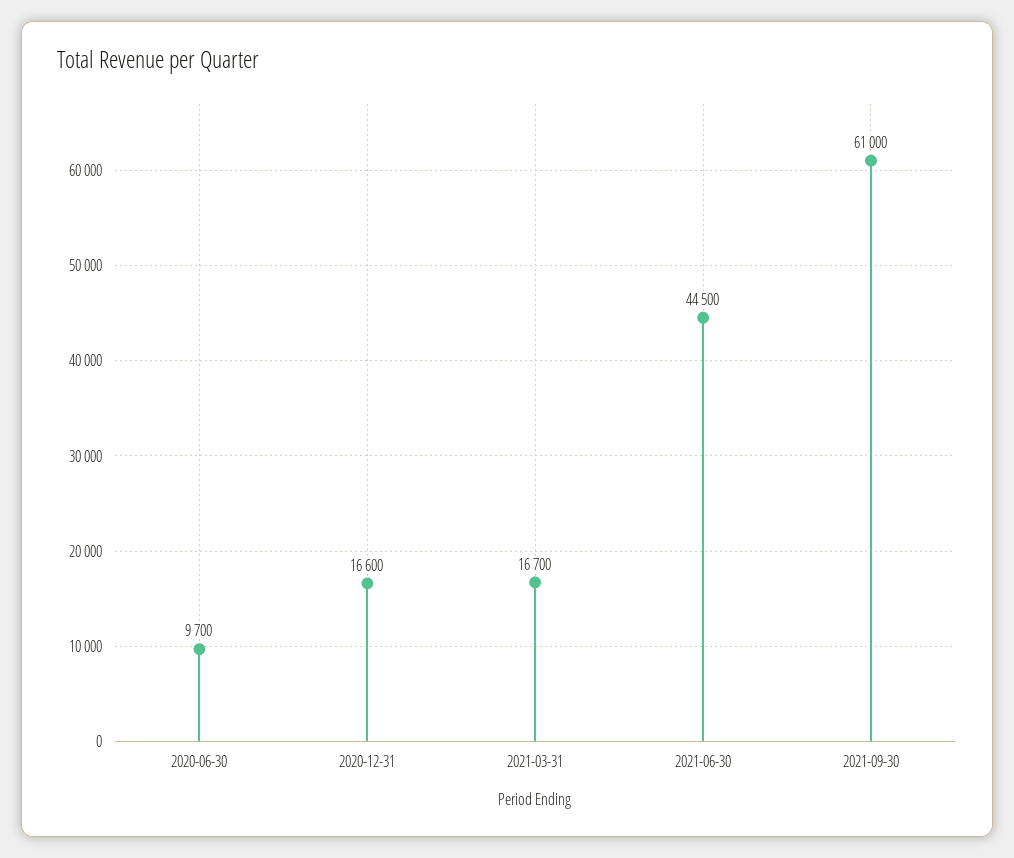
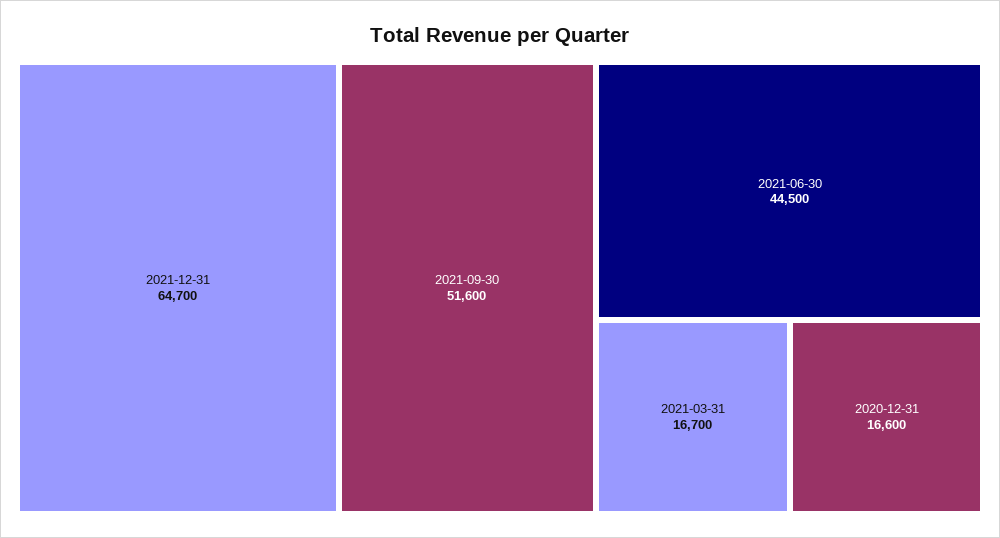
2020-06-30: 9700 -> none
2021-09-30: 61000 -> 51600
2021-12-31: none -> 64700

